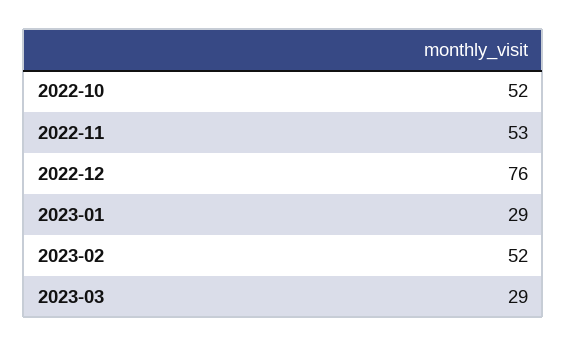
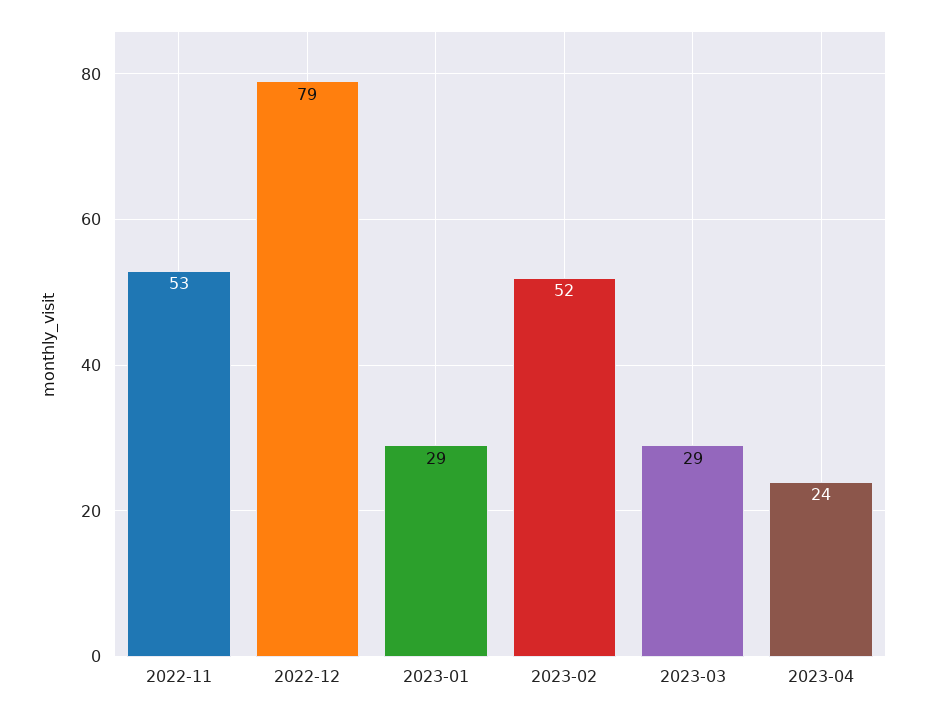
2022-10: 52 -> none
2022-12: 76 -> 79
2023-04: none -> 24

